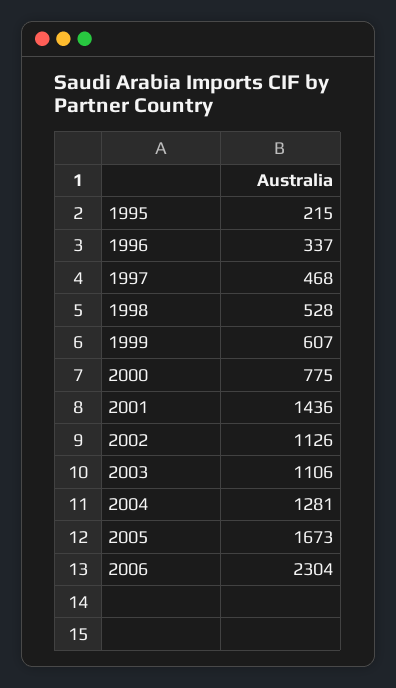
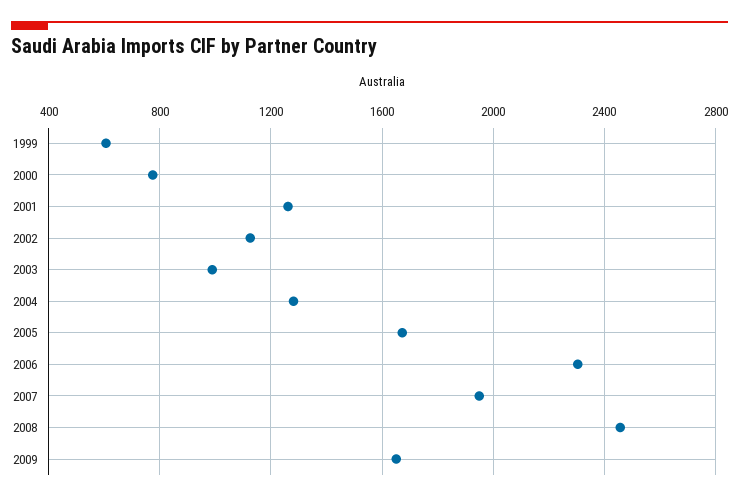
1995: 215 -> none
1996: 337 -> none
1997: 468 -> none
1998: 528 -> none
2001: 1436 -> 1250
2003: 1106 -> 1000
2007: none -> 1950
2008: none -> 2450
2009: none -> 1650

